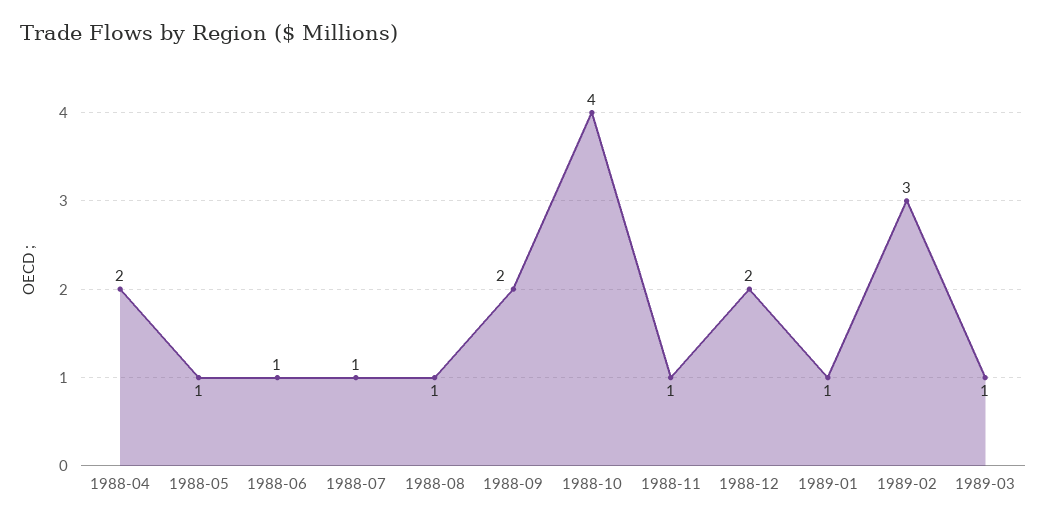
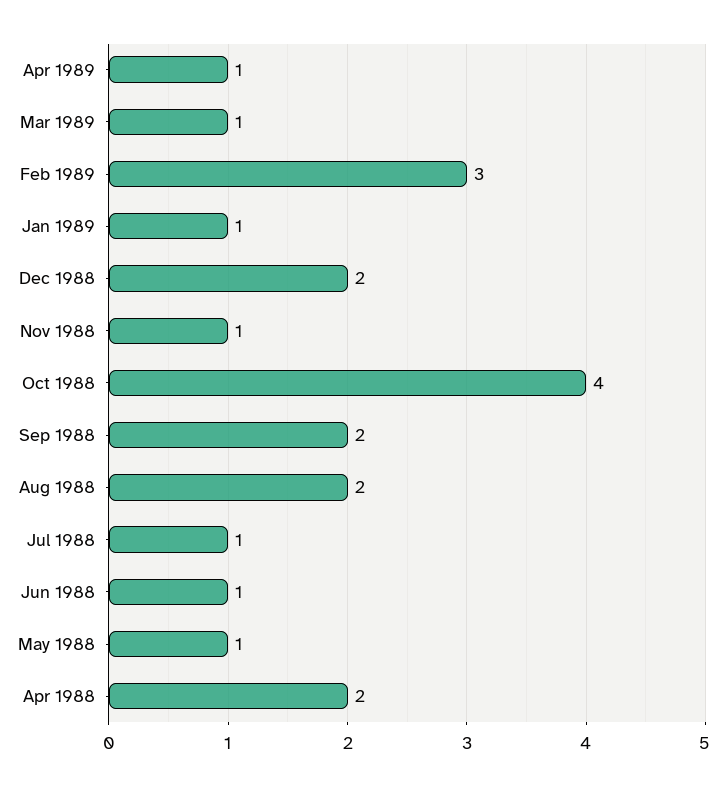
1988-08: 1 -> 2
Apr 1989: none -> 1

